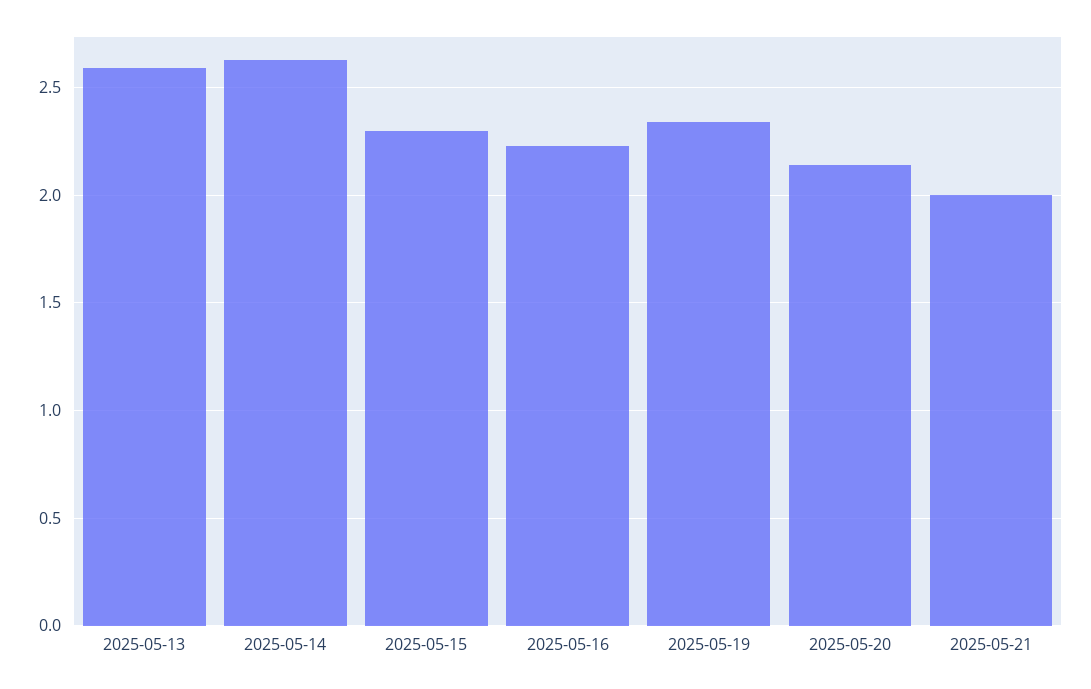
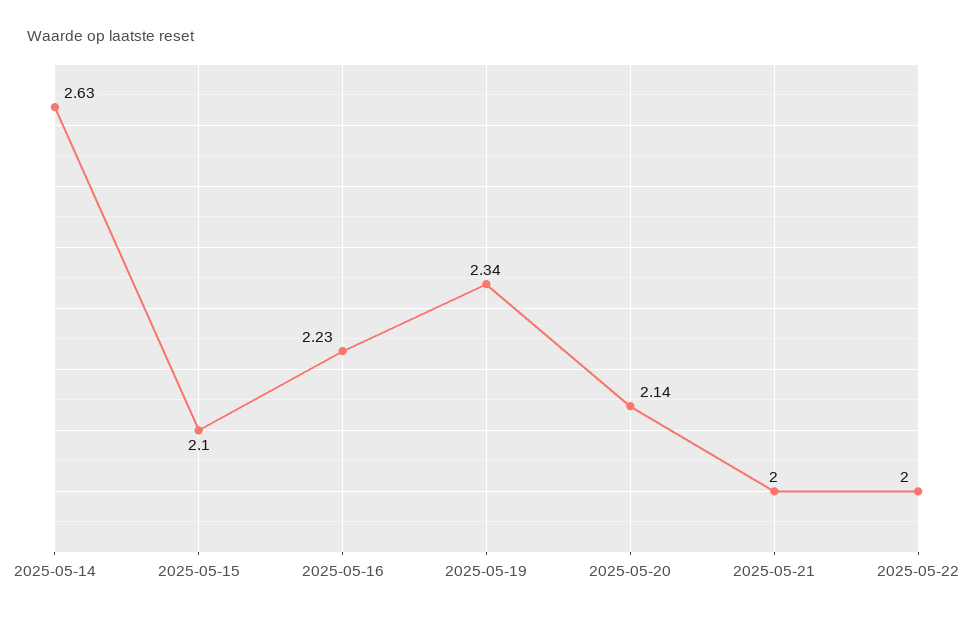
2025-05-13: 2.6 -> none
2025-05-15: 2.3 -> 2.1
2025-05-22: none -> 2

